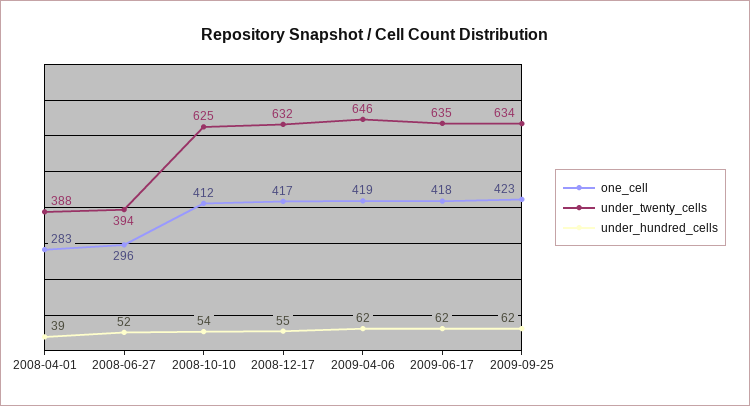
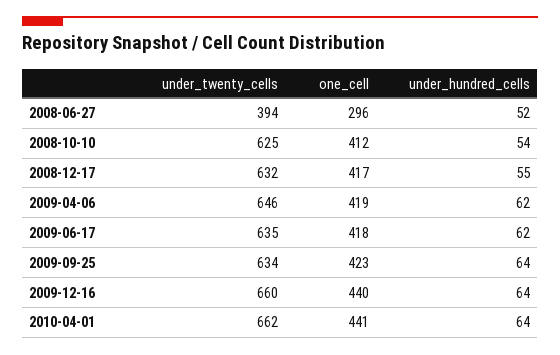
one_cell, 2008-04-01: 283 -> none
under_twenty_cells, 2008-04-01: 388 -> none
under_hundred_cells, 2008-04-01: 39 -> none
under_hundred_cells, 2009-09-25: 62 -> 64
under_twenty_cells, 2009-12-16: none -> 660
one_cell, 2009-12-16: none -> 440
under_hundred_cells, 2009-12-16: none -> 64
under_twenty_cells, 2010-04-01: none -> 662
one_cell, 2010-04-01: none -> 441
under_hundred_cells, 2010-04-01: none -> 64

